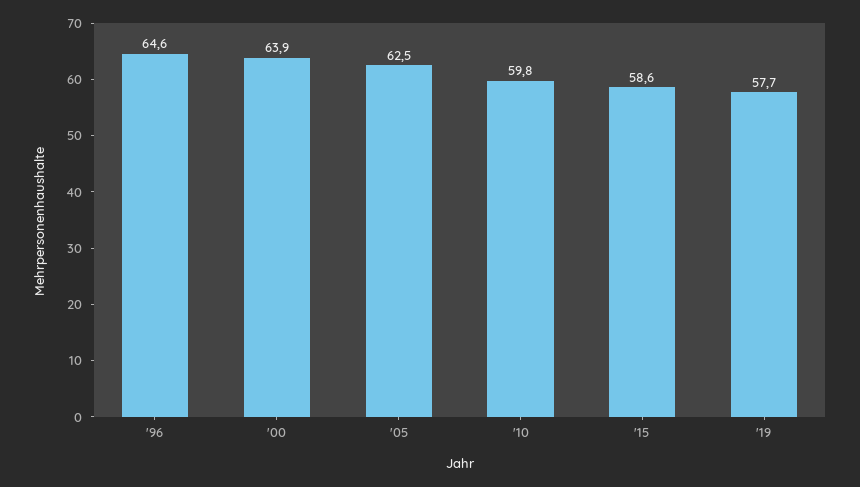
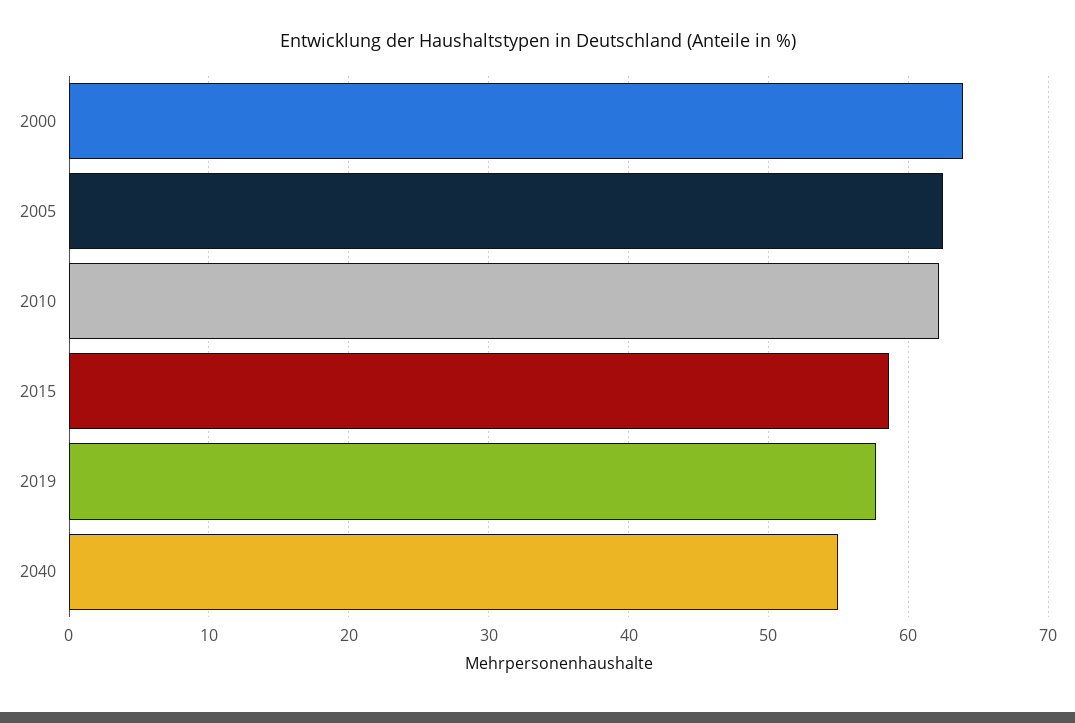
'96: 64.6 -> none
'10: 59.8 -> 62
2040: none -> 55

